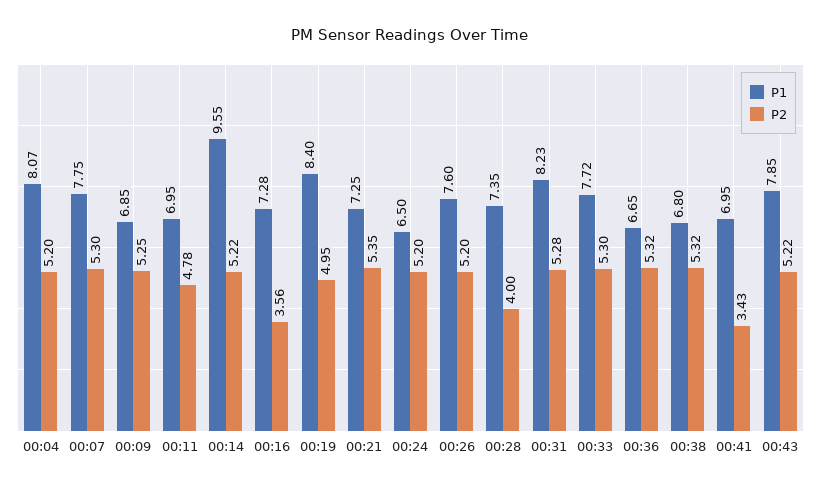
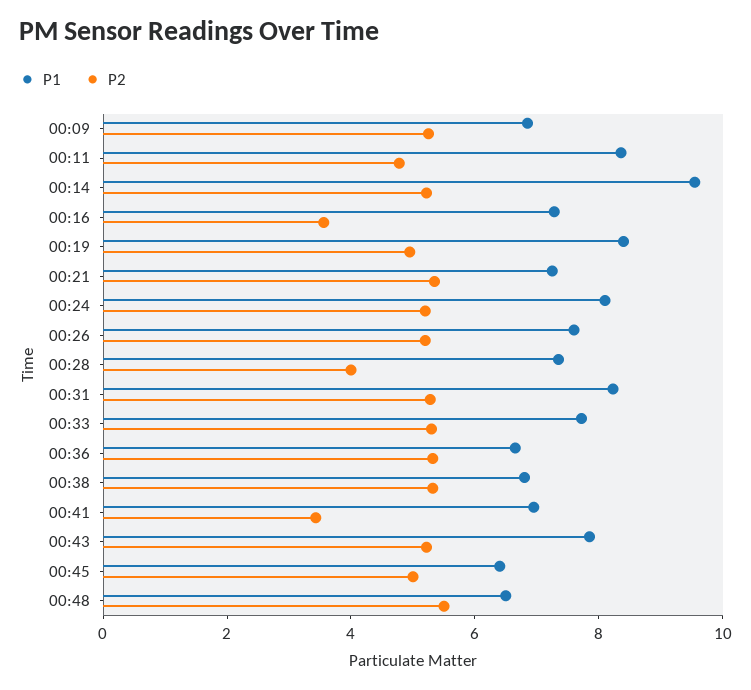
P1, 00:04: 8.07 -> none
P2, 00:04: 5.2 -> none
P1, 00:07: 7.75 -> none
P2, 00:07: 5.3 -> none
P1, 00:11: 6.95 -> 8.5
P1, 00:24: 6.5 -> 8
P1, 00:45: none -> 6.5
P2, 00:45: none -> 5
P1, 00:48: none -> 6.5
P2, 00:48: none -> 5.5

